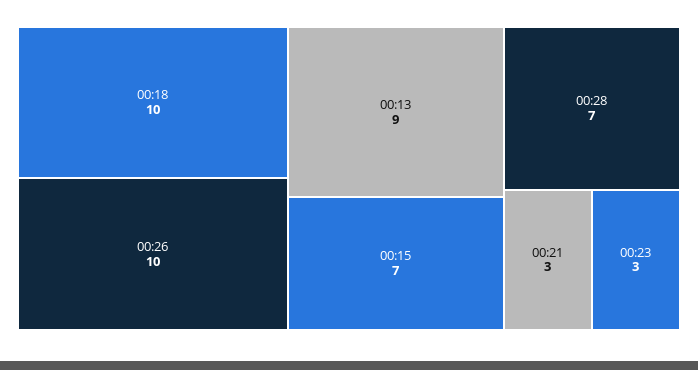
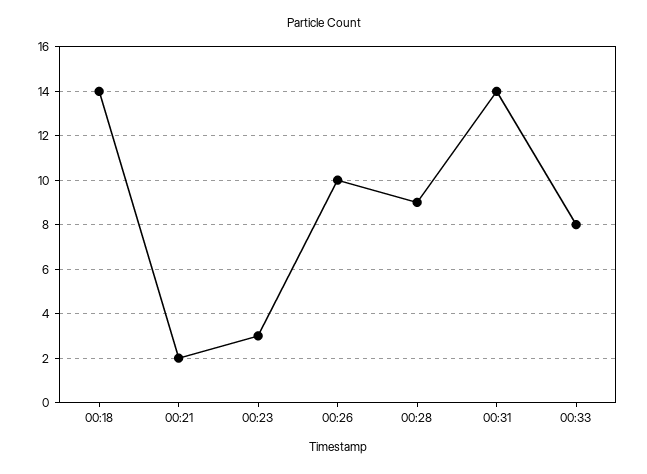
00:18: 10 -> 14
00:13: 9 -> none
00:15: 7 -> none
00:28: 7 -> 9
00:21: 3 -> 2
00:31: none -> 14
00:33: none -> 8

